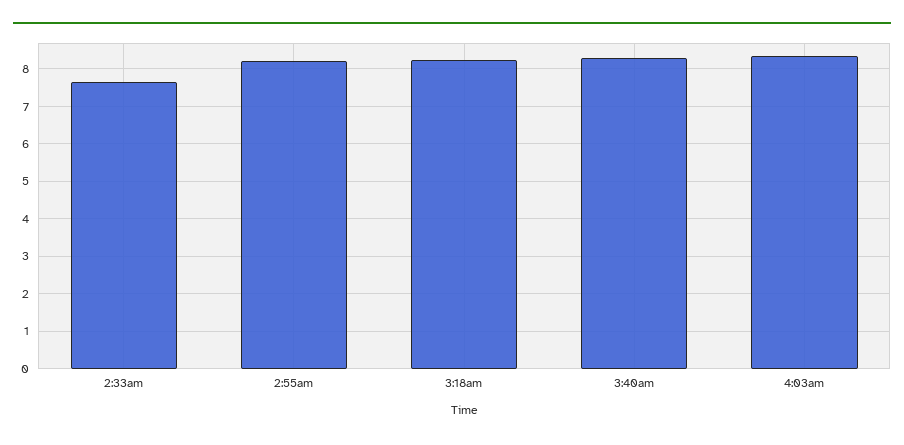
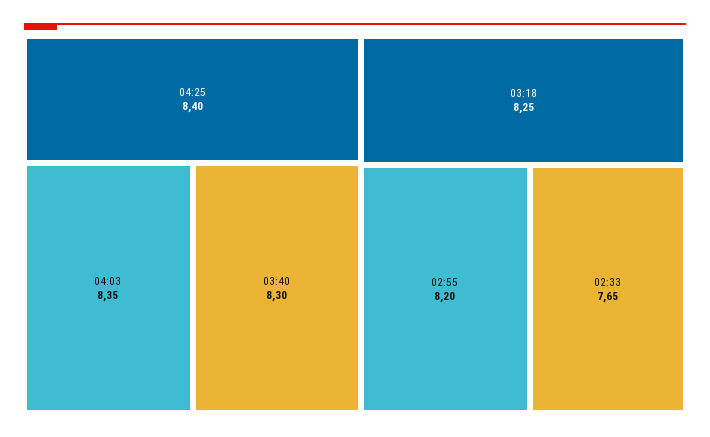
04:25: none -> 8.4

